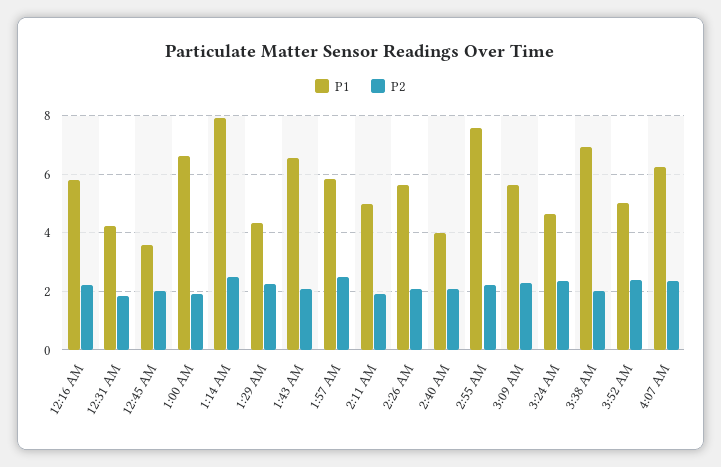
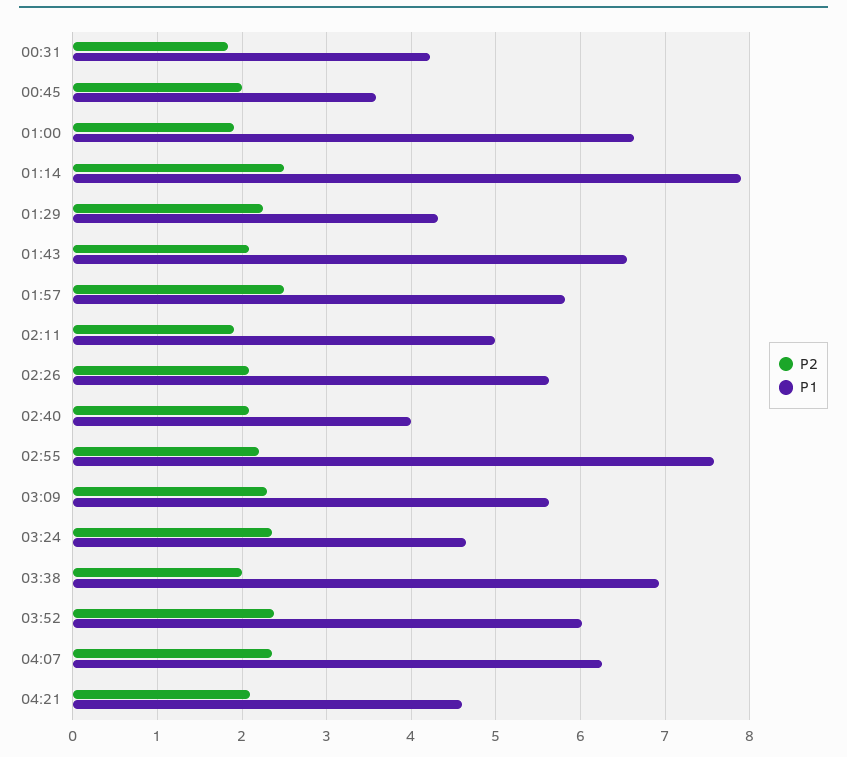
P1, 12:16 AM: 5.75 -> none
P2, 12:16 AM: 2.25 -> none
P1, 3:52 AM: 5 -> 6
P2, 04:21: none -> 2.1
P1, 04:21: none -> 4.6

